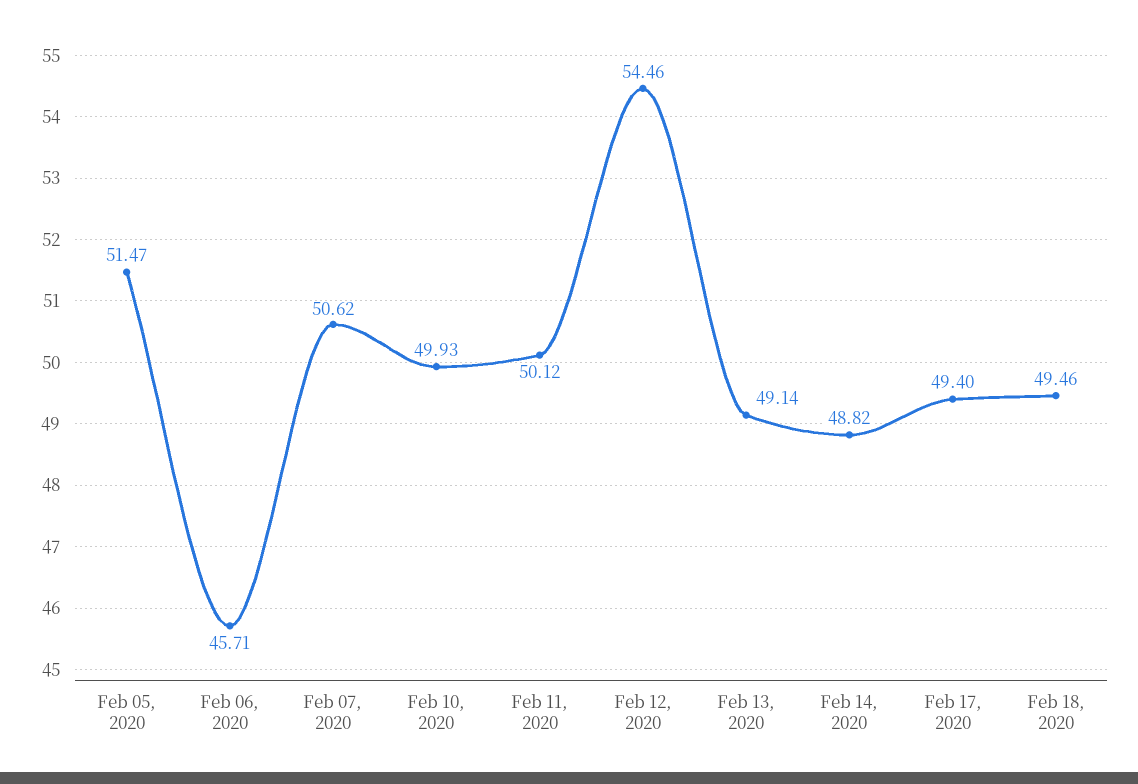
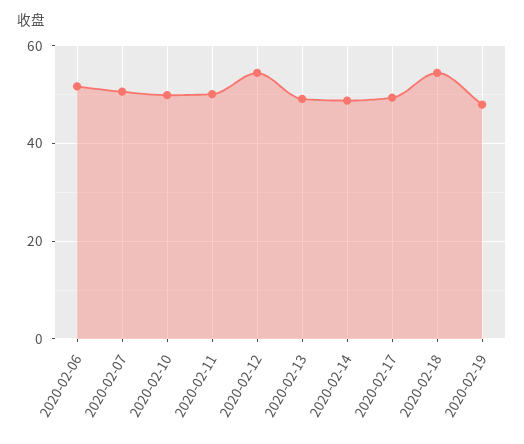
Feb 05, 2020: 51.47 -> none
Feb 06, 2020: 45.71 -> 52
Feb 18, 2020: 49.46 -> 54
2020-02-19: none -> 48

